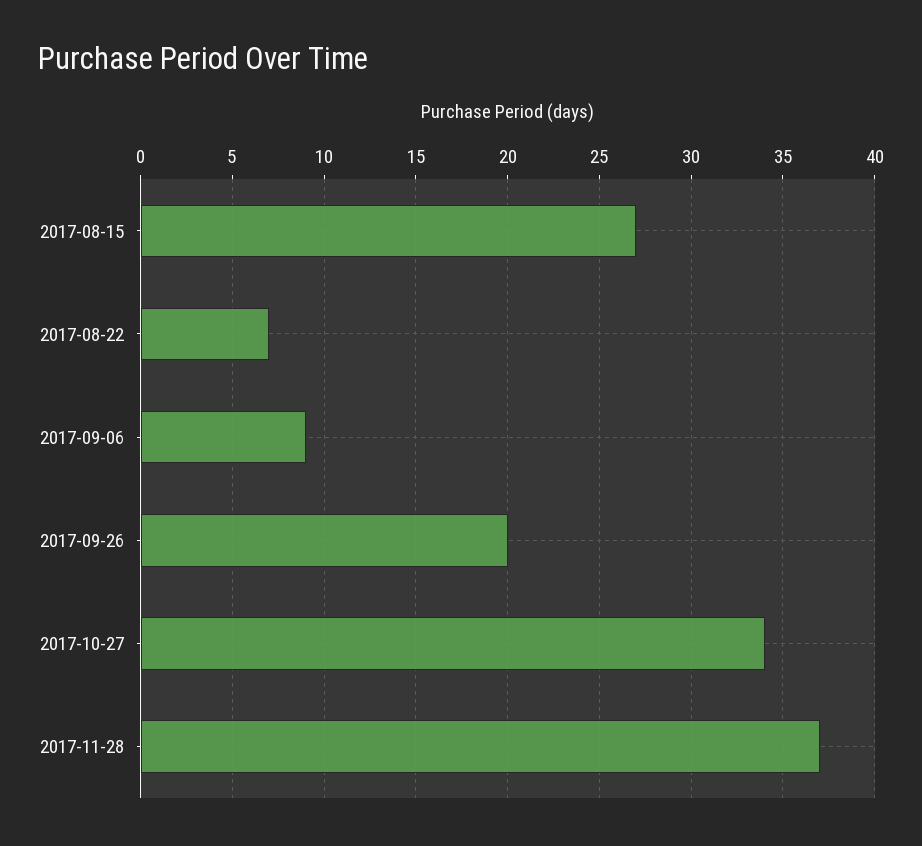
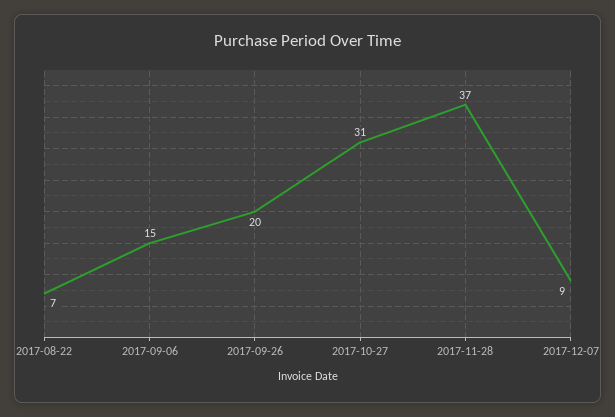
2017-08-15: 27 -> none
2017-09-06: 9 -> 15
2017-10-27: 34 -> 31
2017-12-07: none -> 9

